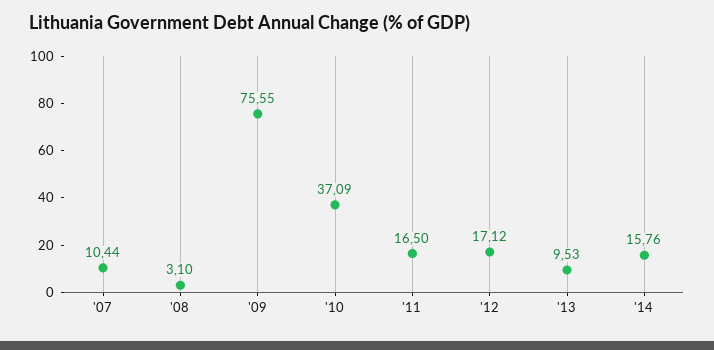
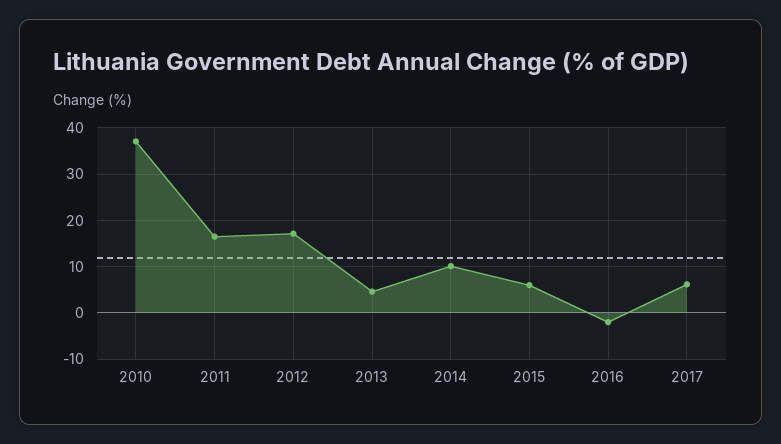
'07: 10.44 -> none
'08: 3.1 -> none
'09: 75.55 -> none
'13: 9.53 -> 4
'14: 15.76 -> 10
2015: none -> 6
2016: none -> -2
2017: none -> 6

